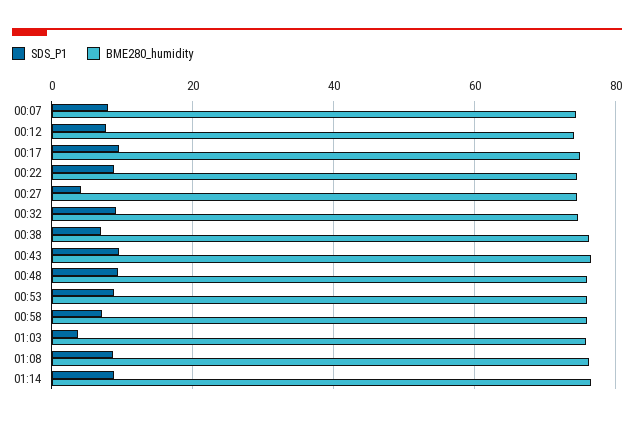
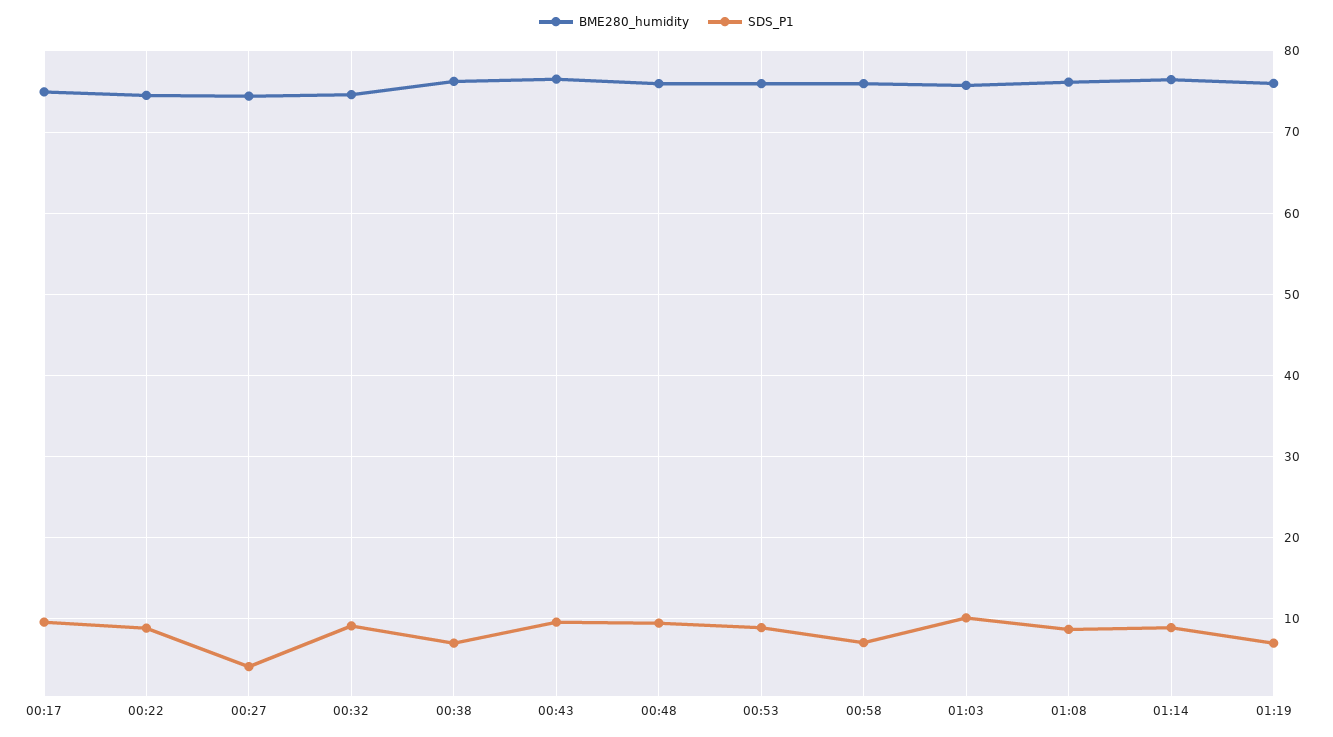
SDS_P1, 00:07: 8 -> none
BME280_humidity, 00:07: 74 -> none
SDS_P1, 00:12: 8 -> none
BME280_humidity, 00:12: 74 -> none
SDS_P1, 01:03: 4 -> 10
BME280_humidity, 01:19: none -> 76
SDS_P1, 01:19: none -> 7

